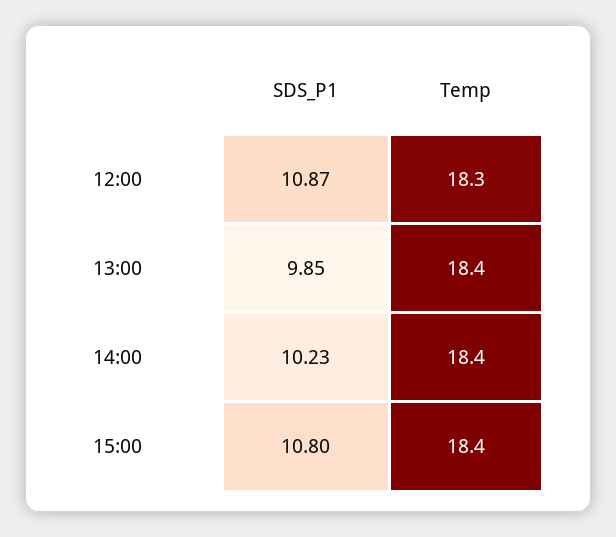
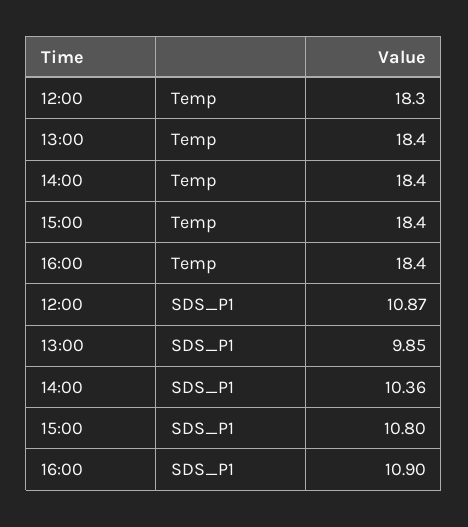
SDS_P1, 14:00: 10.23 -> 10.36
Temp, 16:00: none -> 18.4
SDS_P1, 16:00: none -> 10.9

